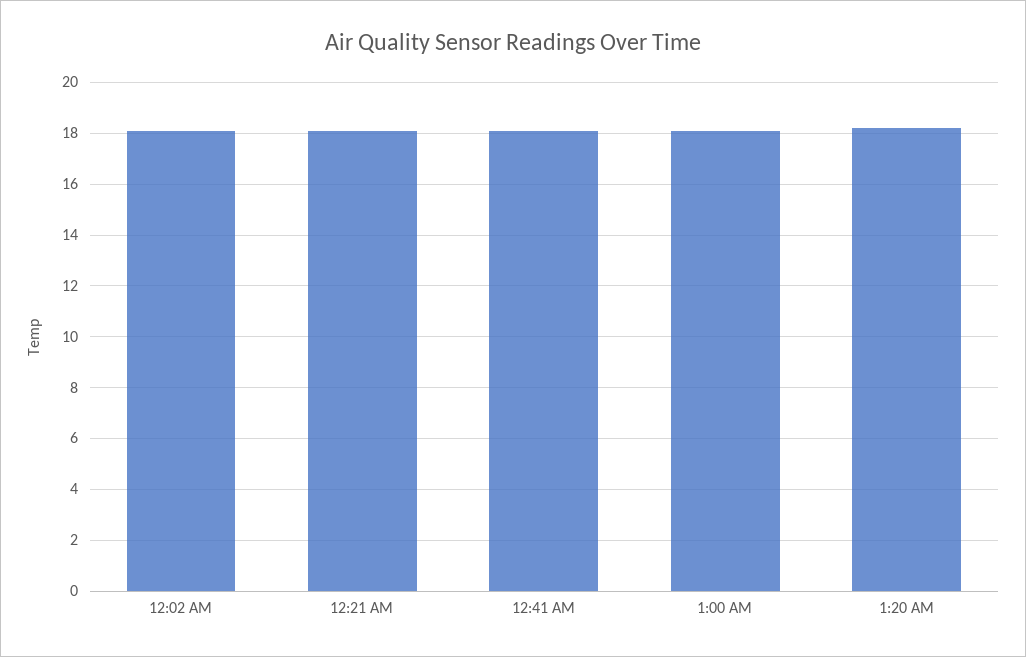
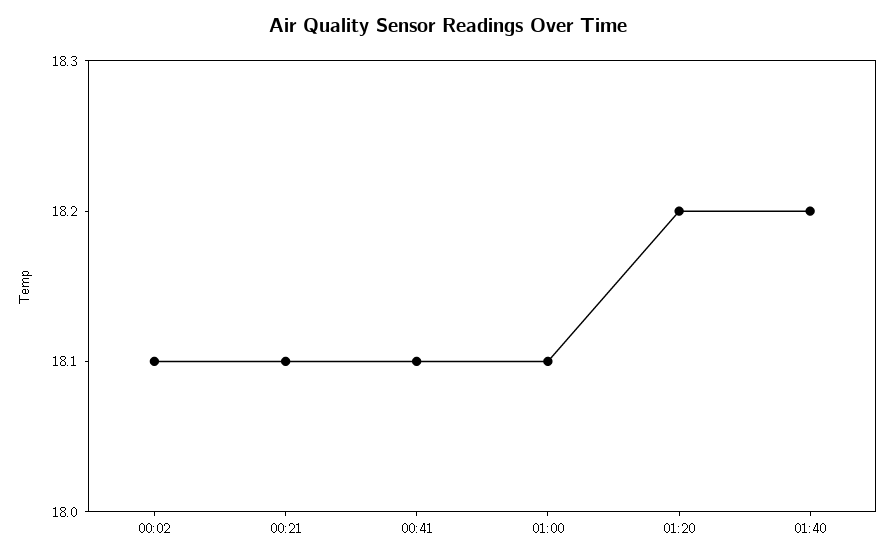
01:40: none -> 18.2

